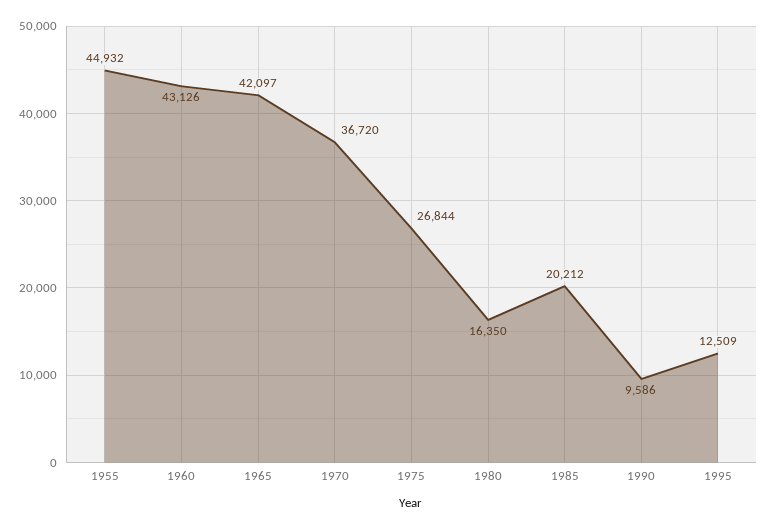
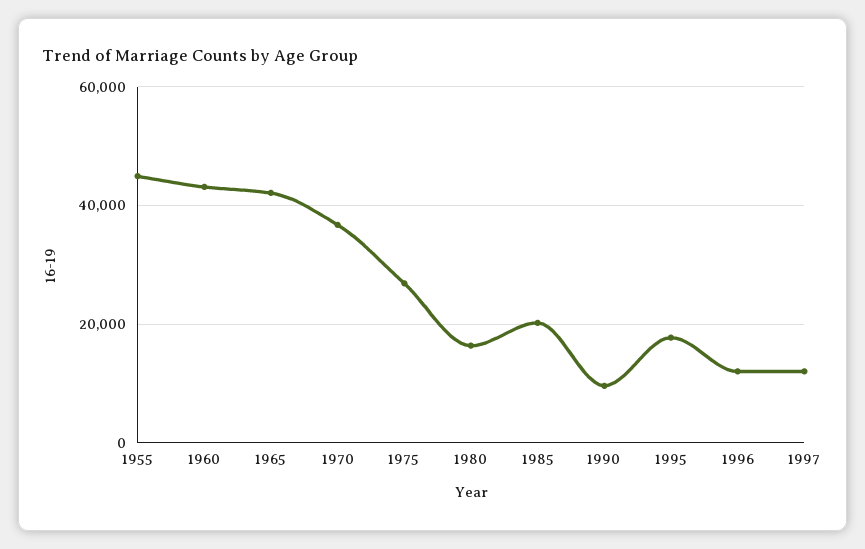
1995: 12509 -> 18000
1996: none -> 12000
1997: none -> 12000

